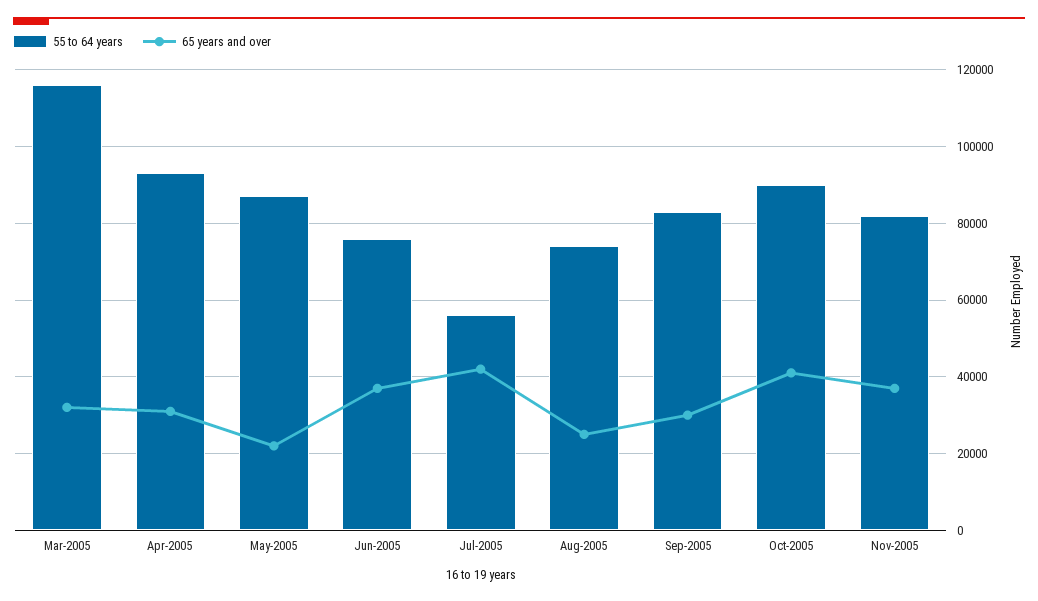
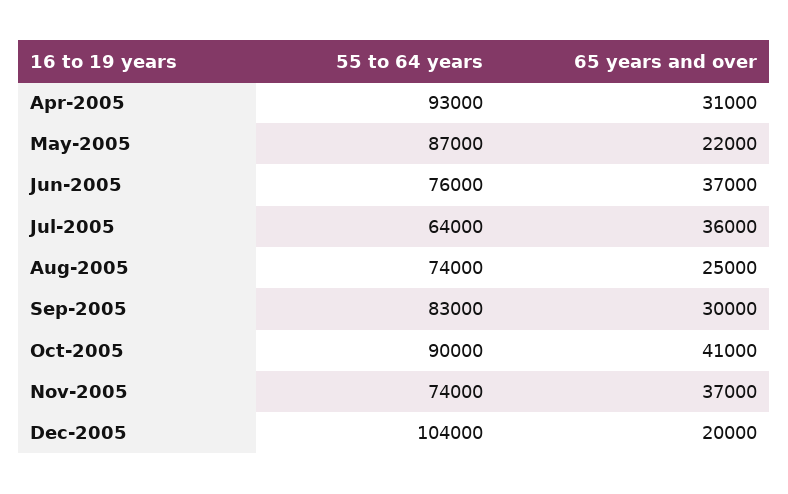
55 to 64 years, Mar-2005: 116000 -> none
65 years and over, Mar-2005: 32000 -> none
55 to 64 years, Jul-2005: 56000 -> 64000
65 years and over, Jul-2005: 42000 -> 36000
55 to 64 years, Nov-2005: 82000 -> 74000
55 to 64 years, Dec-2005: none -> 104000
65 years and over, Dec-2005: none -> 20000

